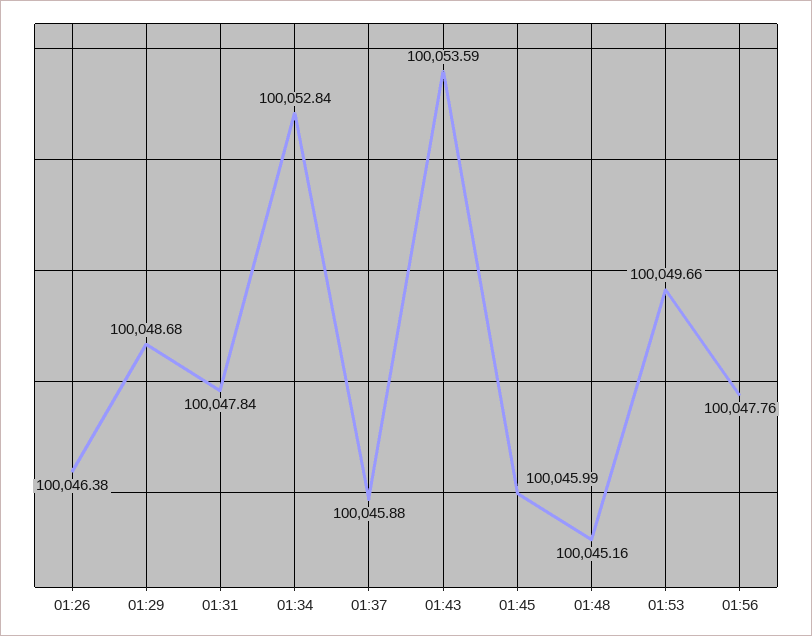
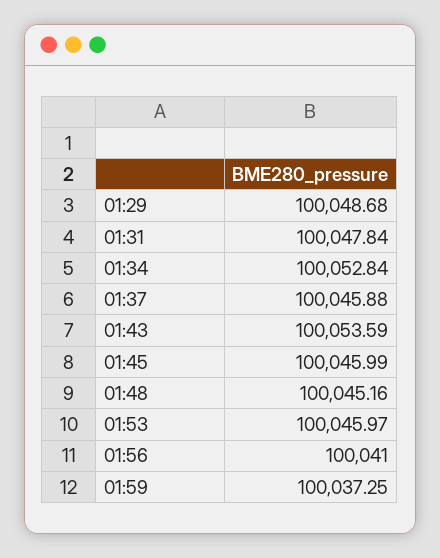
01:26: 100046.38 -> none
01:53: 100049.66 -> 100045.97
01:56: 100047.76 -> 100041
01:59: none -> 100037.25

